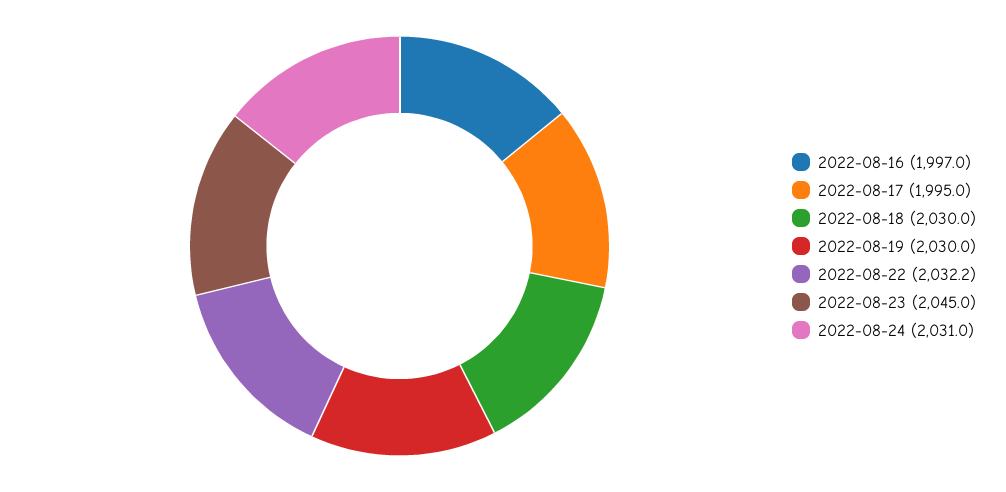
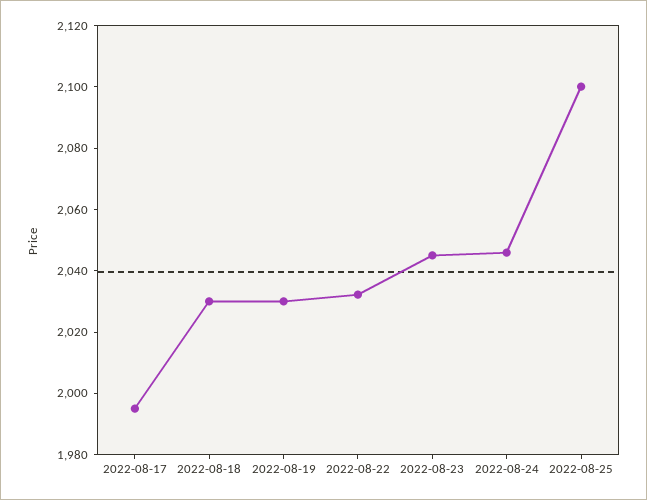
2022-08-16: 1997 -> none
2022-08-24: 2031 -> 2045
2022-08-25: none -> 2100

